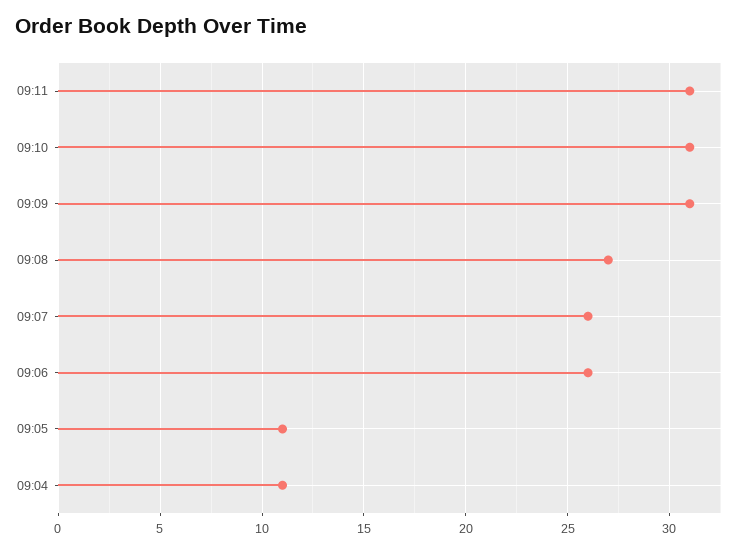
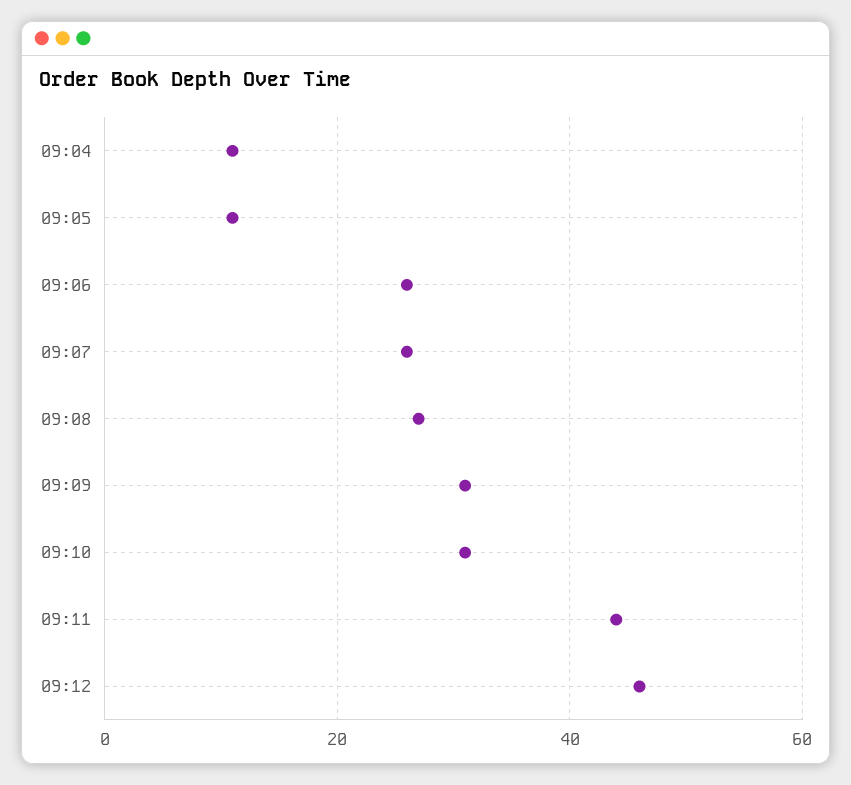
09:11: 31 -> 45
09:12: none -> 45

